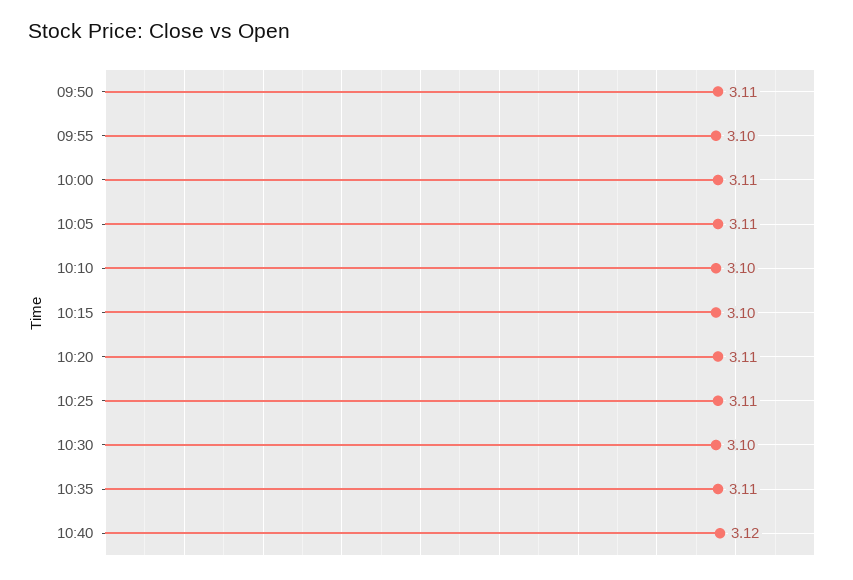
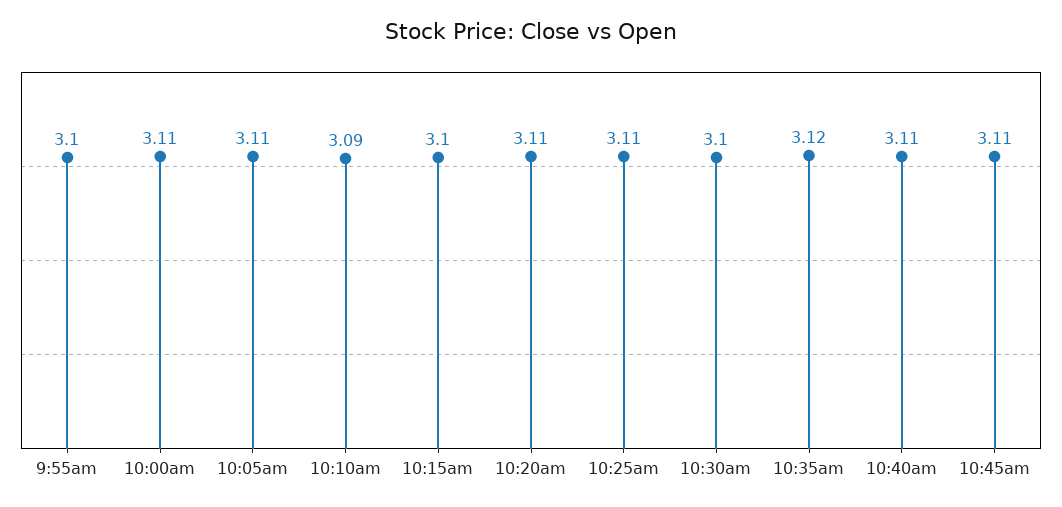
09:50: 3.11 -> none
10:10: 3.1 -> 3.09
10:35: 3.11 -> 3.12
10:40: 3.12 -> 3.11
10:45am: none -> 3.11

